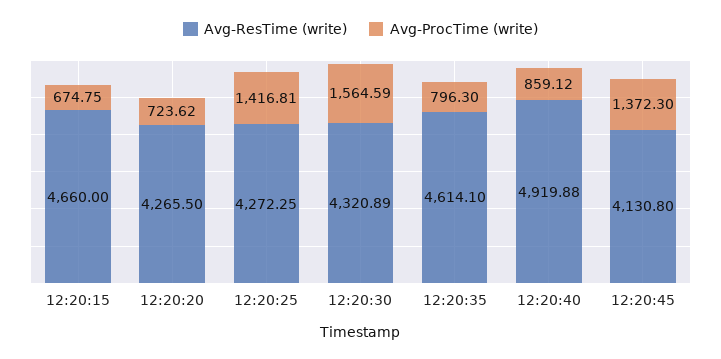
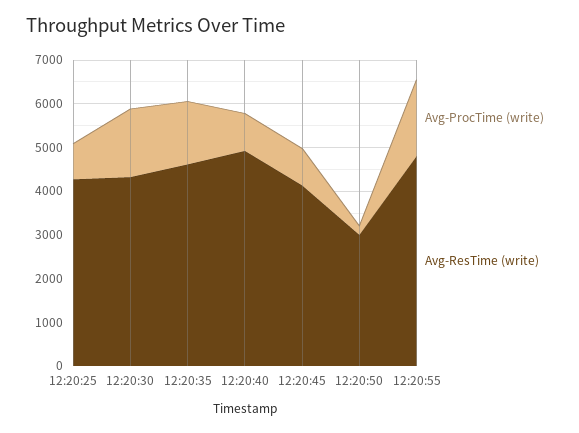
Avg-ResTime (write), 12:20:15: 4660 -> none
Avg-ProcTime (write), 12:20:15: 674.75 -> none
Avg-ResTime (write), 12:20:20: 4265.5 -> none
Avg-ProcTime (write), 12:20:20: 723.62 -> none
Avg-ProcTime (write), 12:20:25: 1416.81 -> 800
Avg-ProcTime (write), 12:20:35: 796.3 -> 1400
Avg-ProcTime (write), 12:20:45: 1372.3 -> 800
Avg-ProcTime (write), 12:20:50: none -> 200
Avg-ResTime (write), 12:20:50: none -> 3000
Avg-ProcTime (write), 12:20:55: none -> 1800
Avg-ResTime (write), 12:20:55: none -> 4800

